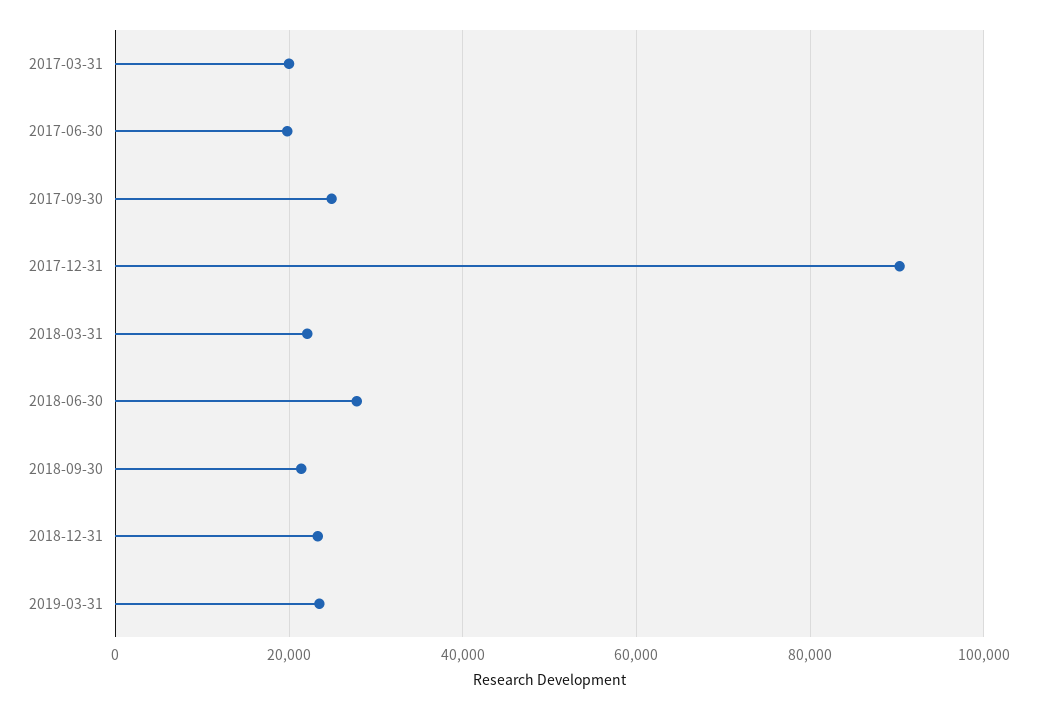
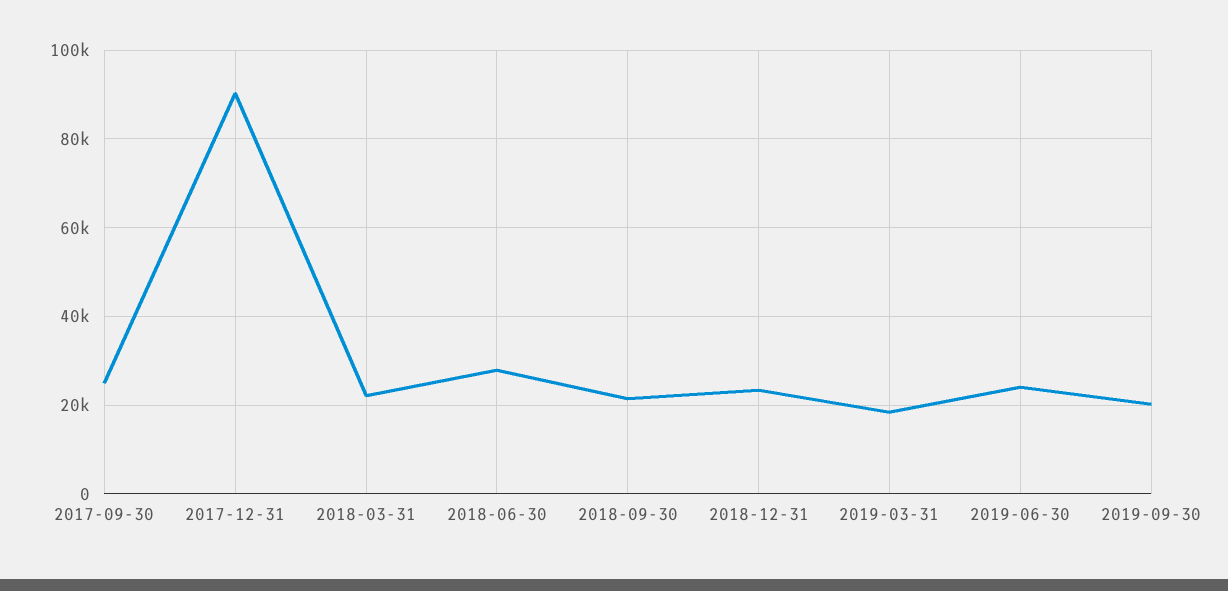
2017-03-31: 20000 -> none
2017-06-30: 20000 -> none
2019-03-31: 24000 -> 18000
2019-06-30: none -> 24000
2019-09-30: none -> 20000

